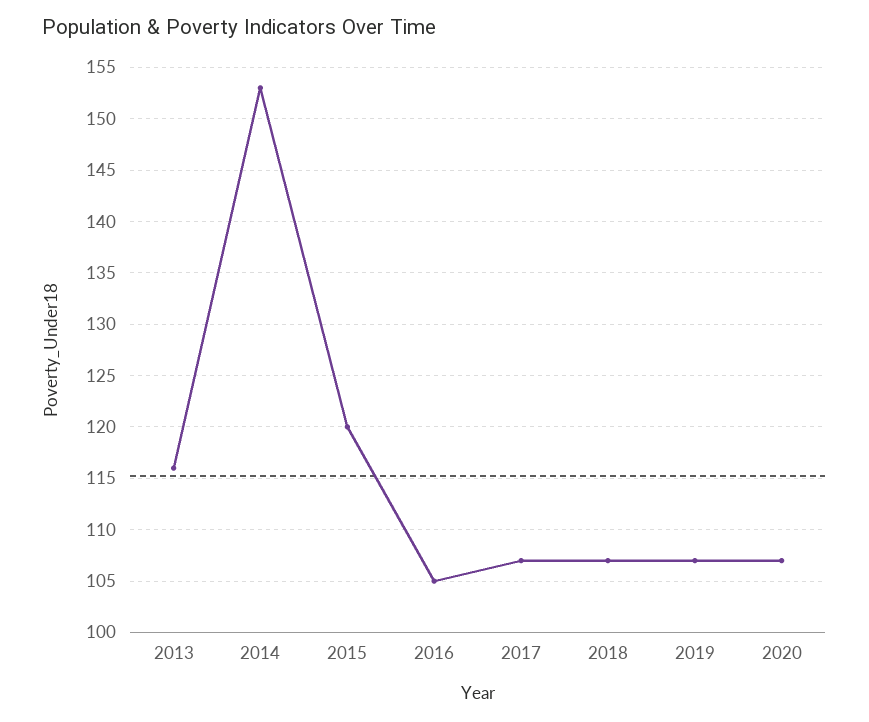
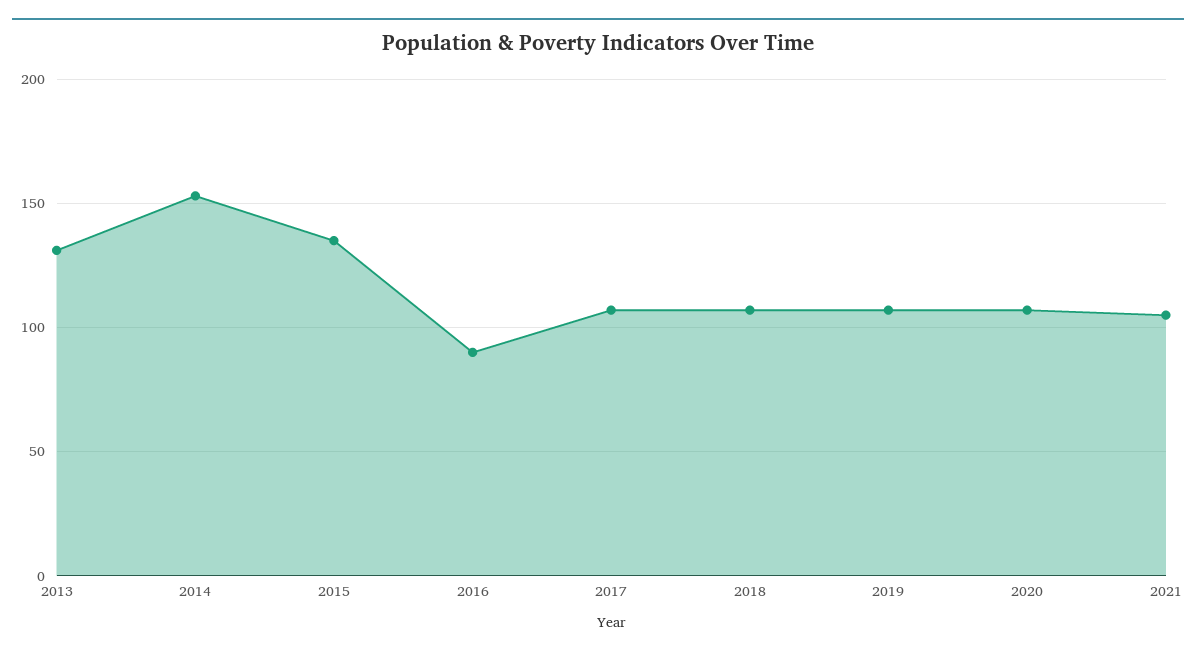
2013: 116 -> 130
2015: 120 -> 135
2016: 105 -> 90
2021: none -> 105

